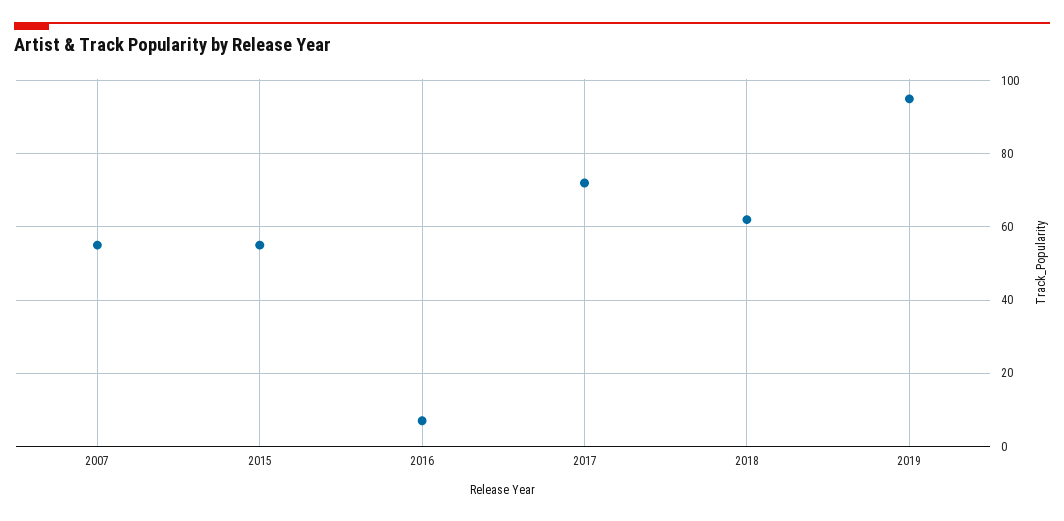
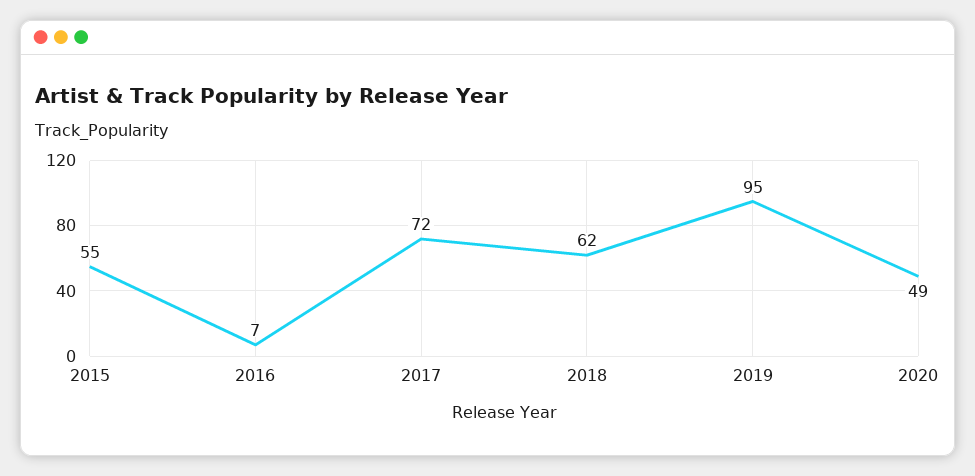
2007: 55 -> none
2020: none -> 49

